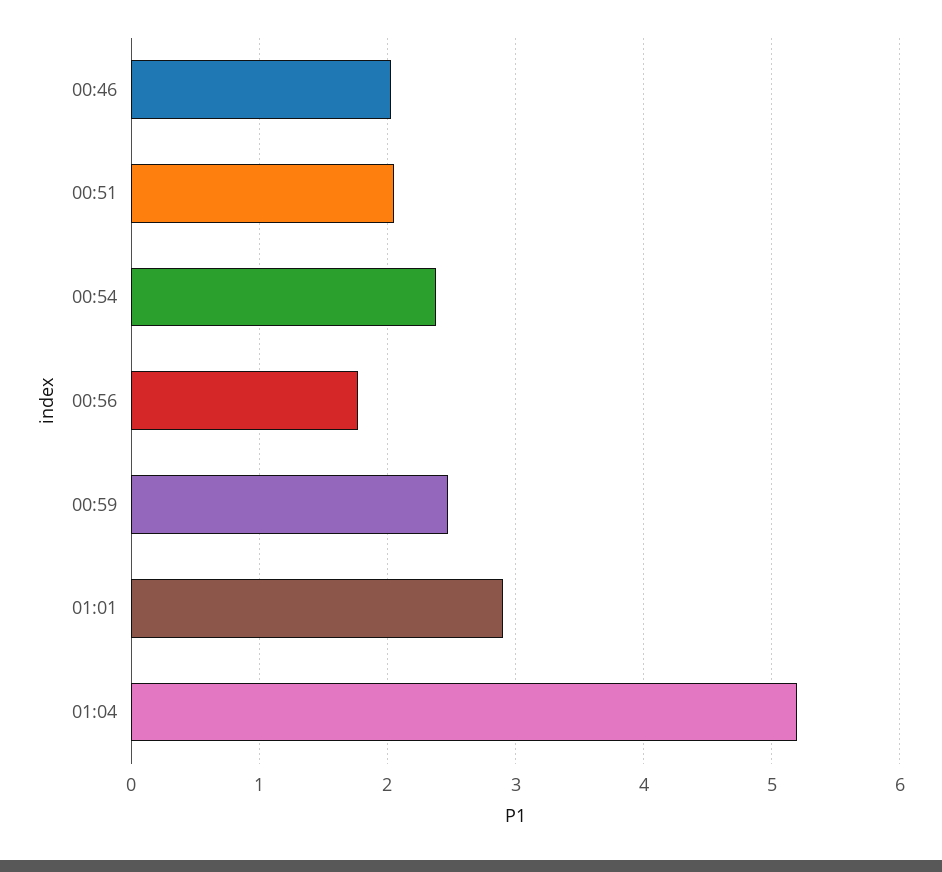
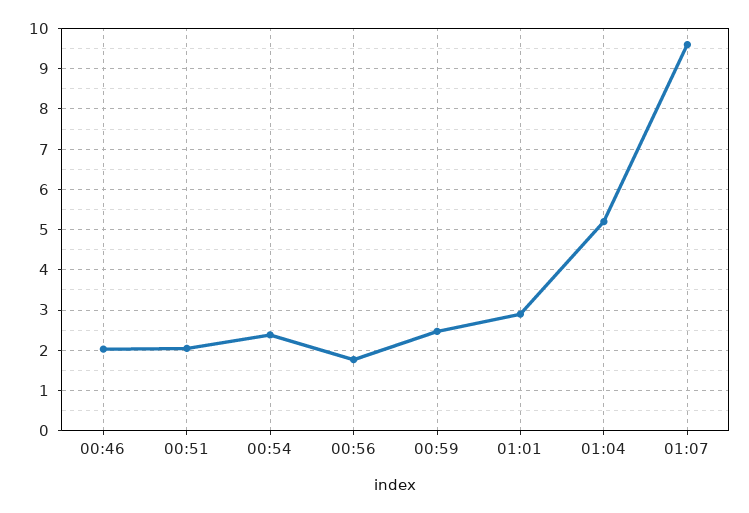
01:07: none -> 9.6

